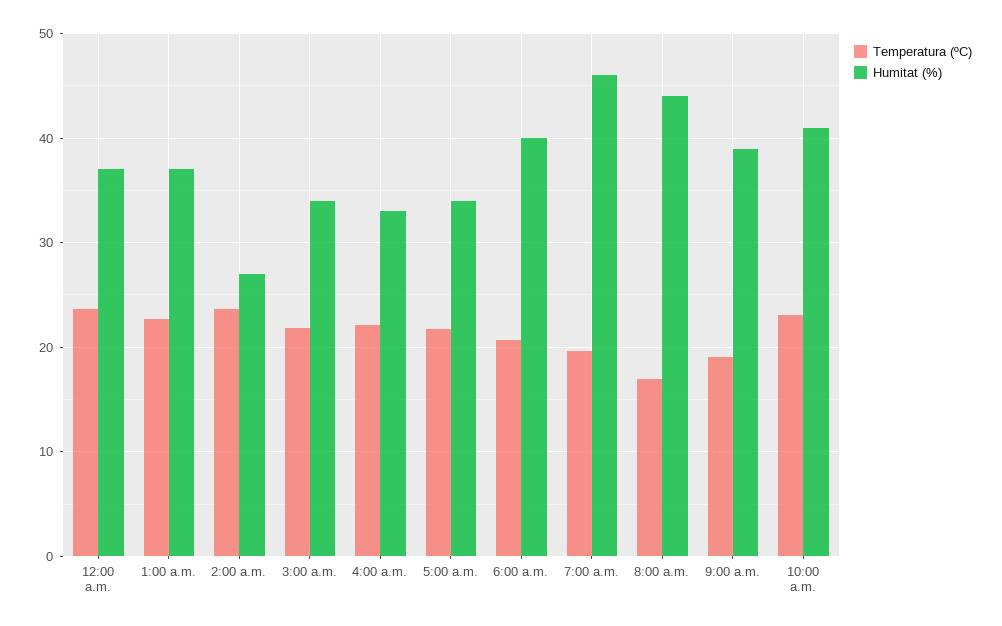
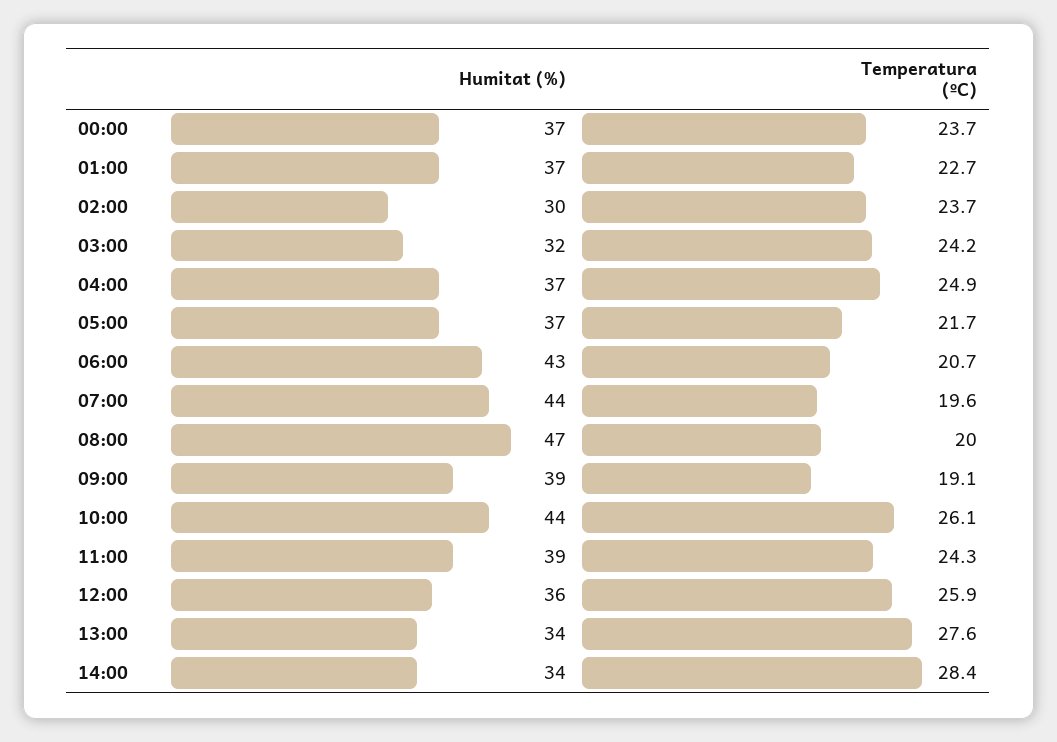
Humitat (%), 2:00 a.m.: 27 -> 30
Temperatura (ºC), 3:00 a.m.: 22 -> 24.2
Humitat (%), 3:00 a.m.: 34 -> 32
Temperatura (ºC), 4:00 a.m.: 22 -> 24.9
Humitat (%), 4:00 a.m.: 33 -> 37
Humitat (%), 5:00 a.m.: 34 -> 37
Humitat (%), 6:00 a.m.: 40 -> 43
Humitat (%), 7:00 a.m.: 46 -> 44
Temperatura (ºC), 8:00 a.m.: 17 -> 20
Humitat (%), 8:00 a.m.: 44 -> 47
Temperatura (ºC), 10:00 a.m.: 23 -> 26.1
Humitat (%), 10:00 a.m.: 41 -> 44
Humitat (%), 11:00: none -> 39
Temperatura (ºC), 11:00: none -> 24.3
Humitat (%), 12:00: none -> 36
Temperatura (ºC), 12:00: none -> 25.9
Humitat (%), 13:00: none -> 34
Temperatura (ºC), 13:00: none -> 27.6
Humitat (%), 14:00: none -> 34
Temperatura (ºC), 14:00: none -> 28.4

